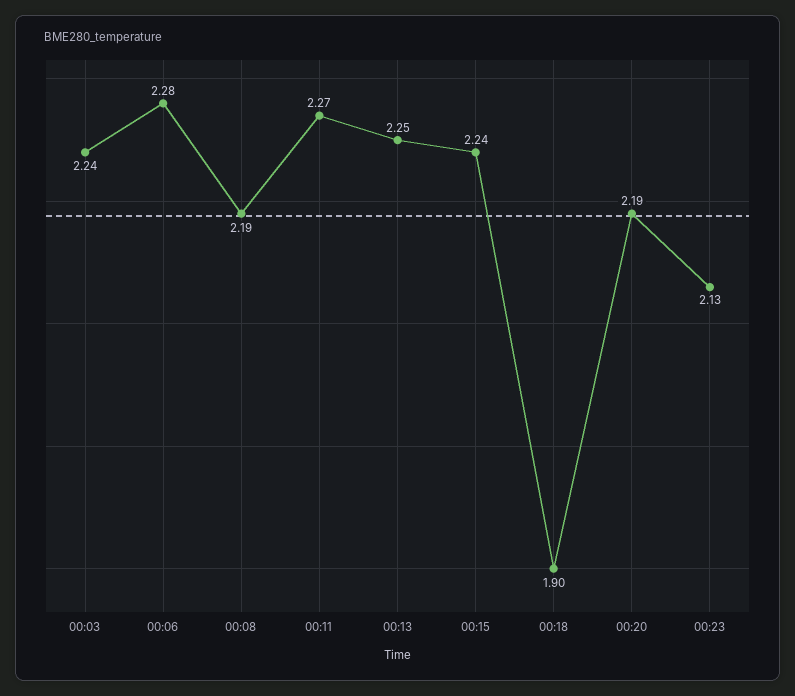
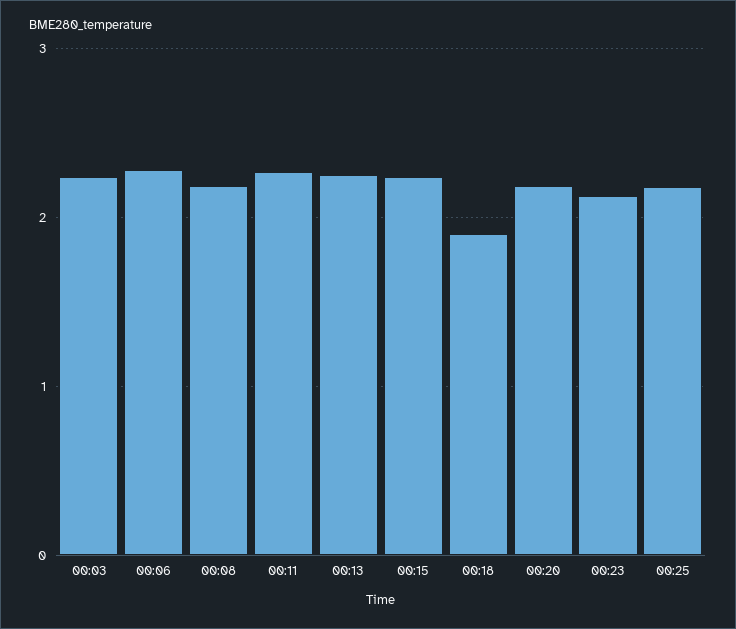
00:25: none -> 2.2

